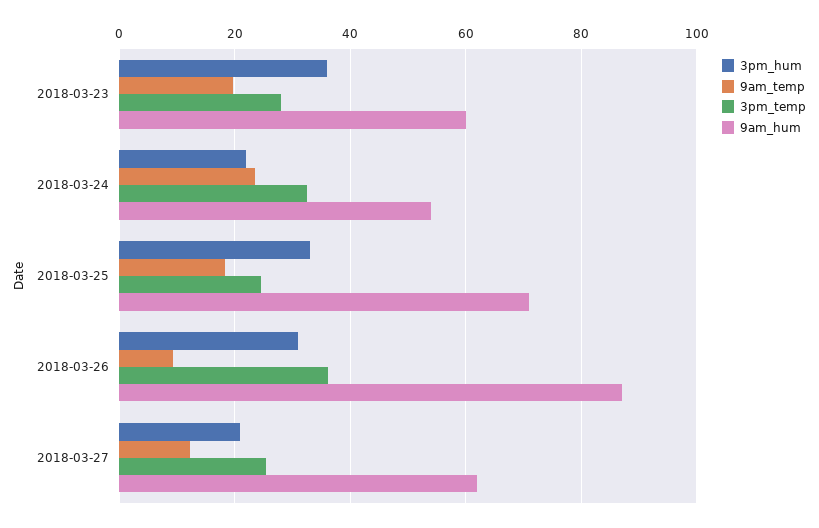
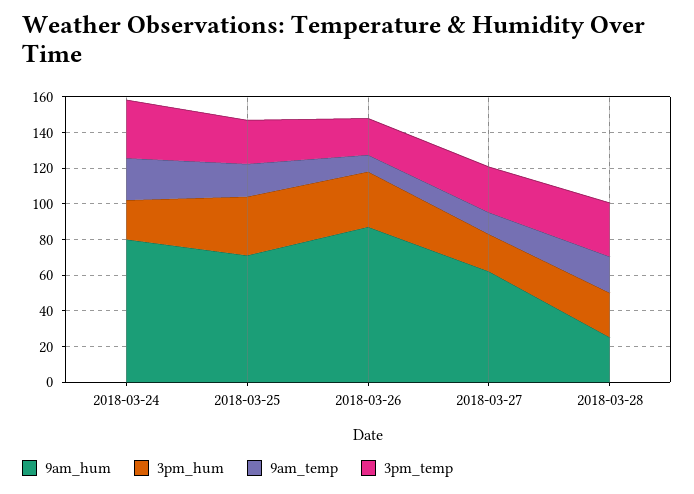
3pm_hum, 2018-03-23: 36 -> none
9am_temp, 2018-03-23: 20 -> none
3pm_temp, 2018-03-23: 28 -> none
9am_hum, 2018-03-23: 60 -> none
9am_hum, 2018-03-24: 54 -> 80
3pm_temp, 2018-03-26: 36 -> 20
9am_hum, 2018-03-28: none -> 25
3pm_hum, 2018-03-28: none -> 25
9am_temp, 2018-03-28: none -> 20
3pm_temp, 2018-03-28: none -> 30

